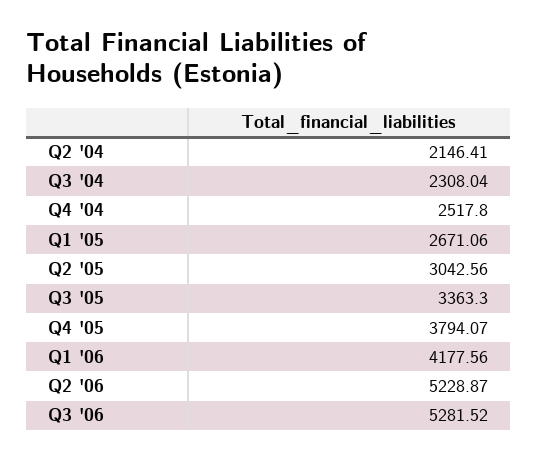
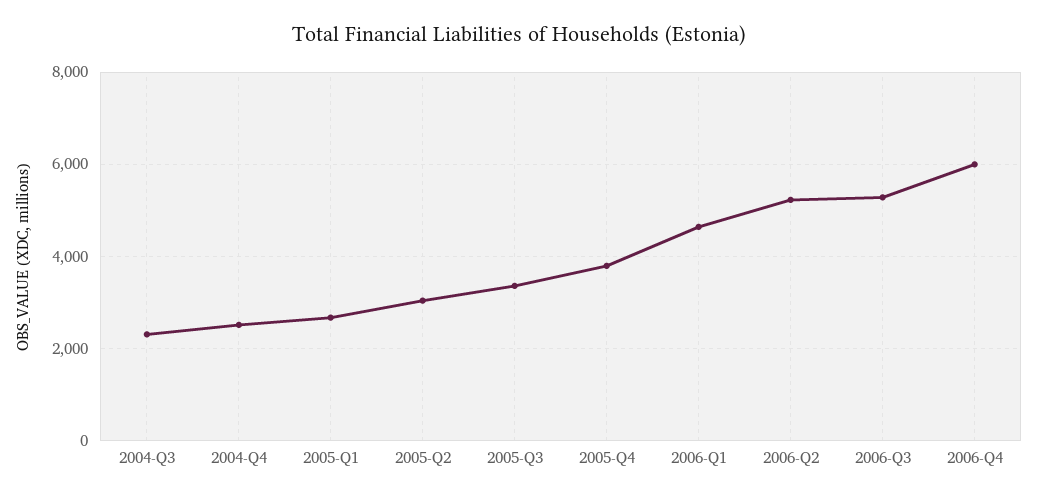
Q2 '04: 2146.41 -> none
Q1 '06: 4177.56 -> 4600
2006-Q4: none -> 6000

